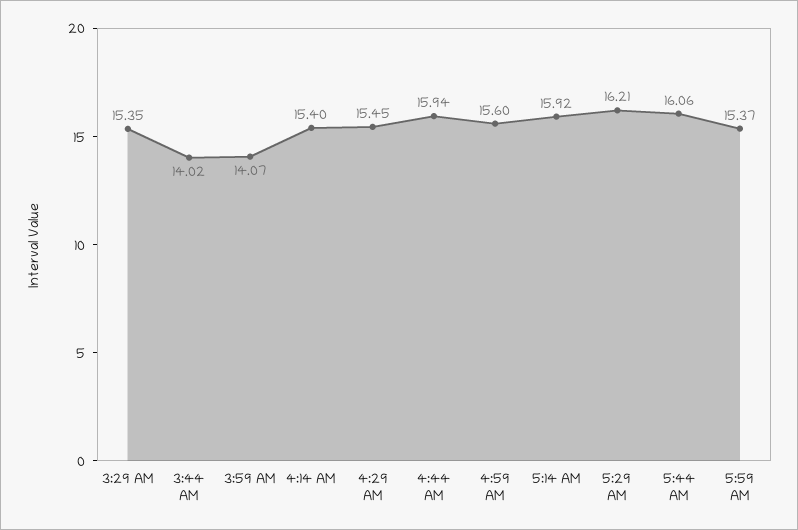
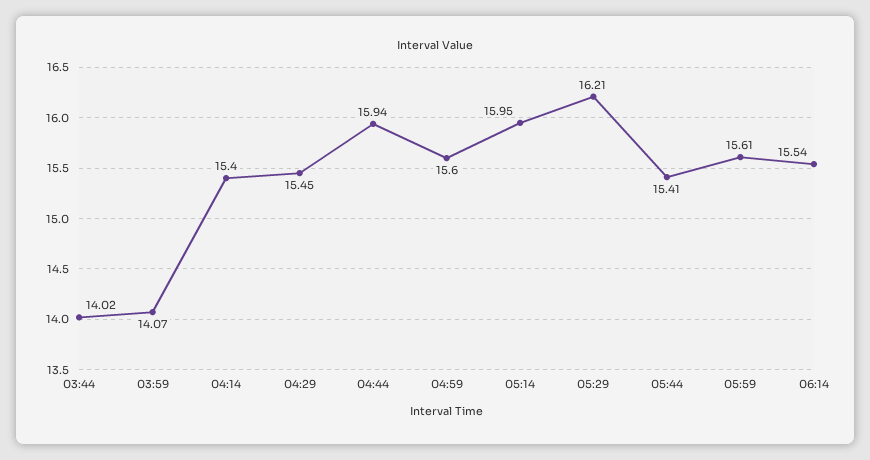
3:29 AM: 15.35 -> none
5:14 AM: 15.92 -> 15.95
5:44 AM: 16.06 -> 15.41
5:59 AM: 15.37 -> 15.61
06:14: none -> 15.54

